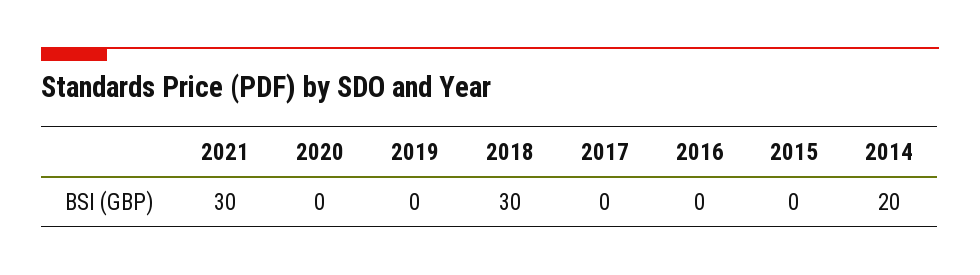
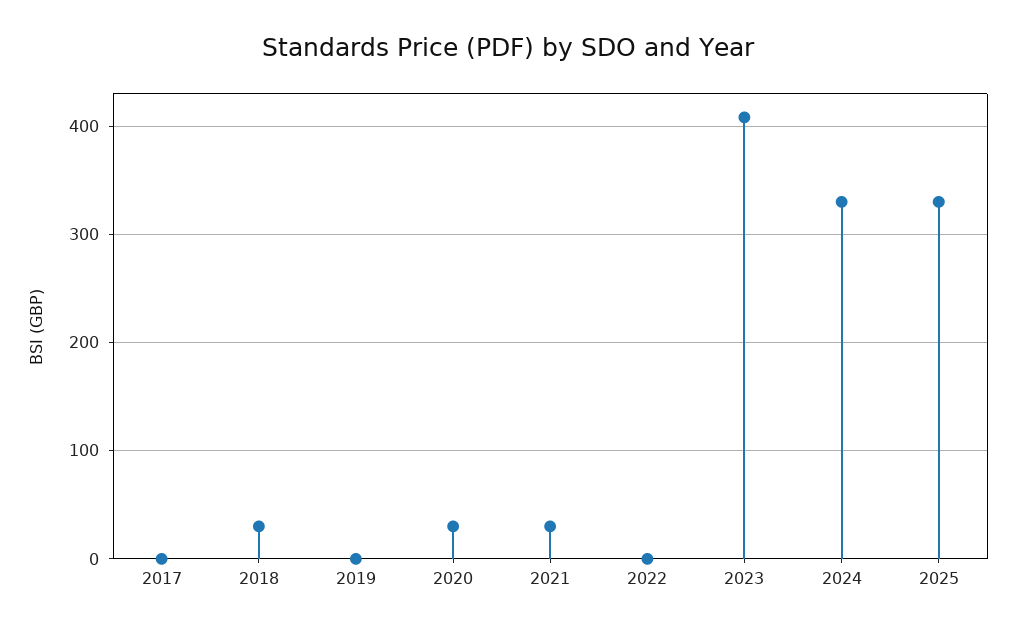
2020: 0 -> 30
2016: 0 -> none
2015: 0 -> none
2014: 20 -> none
2022: none -> 0
2023: none -> 410
2024: none -> 330
2025: none -> 330

